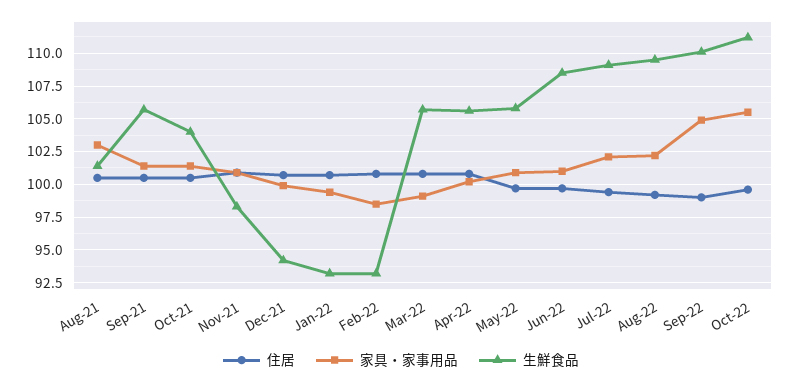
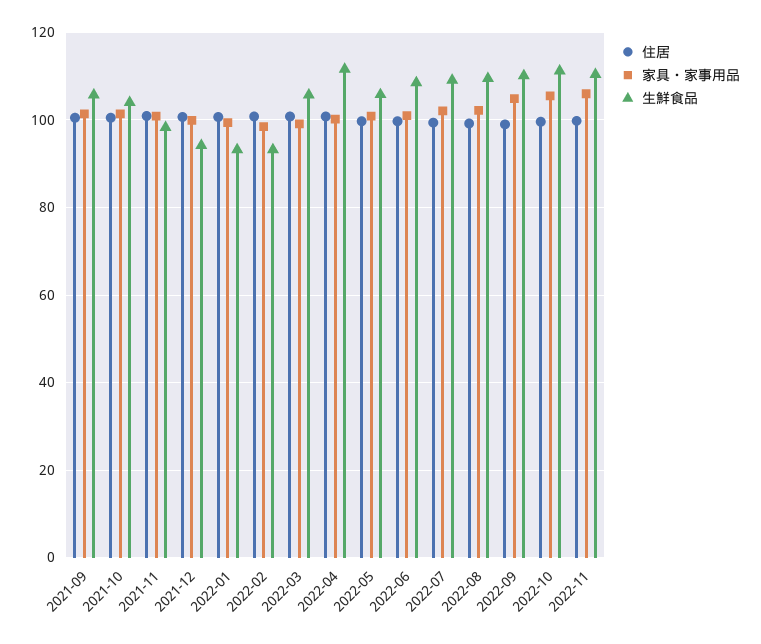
住居, Aug-21: 100.5 -> none
家具・家事用品, Aug-21: 103 -> none
生鮮食品, Aug-21: 101.5 -> none
生鮮食品, Apr-22: 105.5 -> 112
住居, 2022-11: none -> 100
家具・家事用品, 2022-11: none -> 106
生鮮食品, 2022-11: none -> 110

